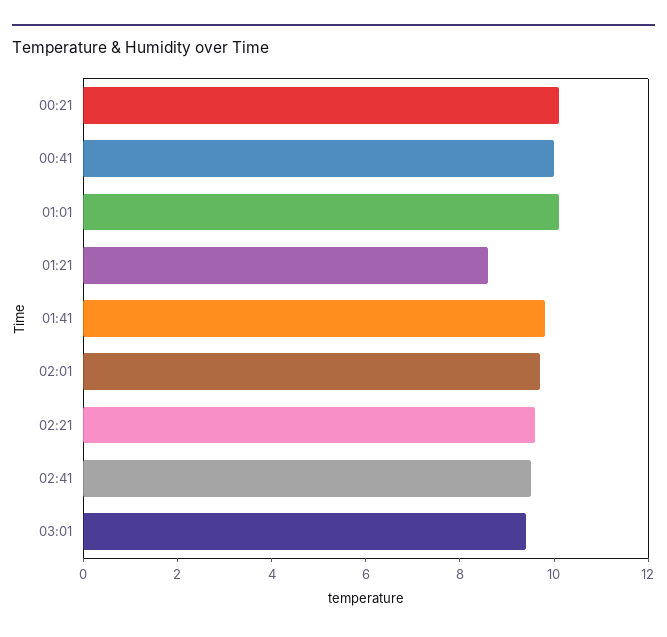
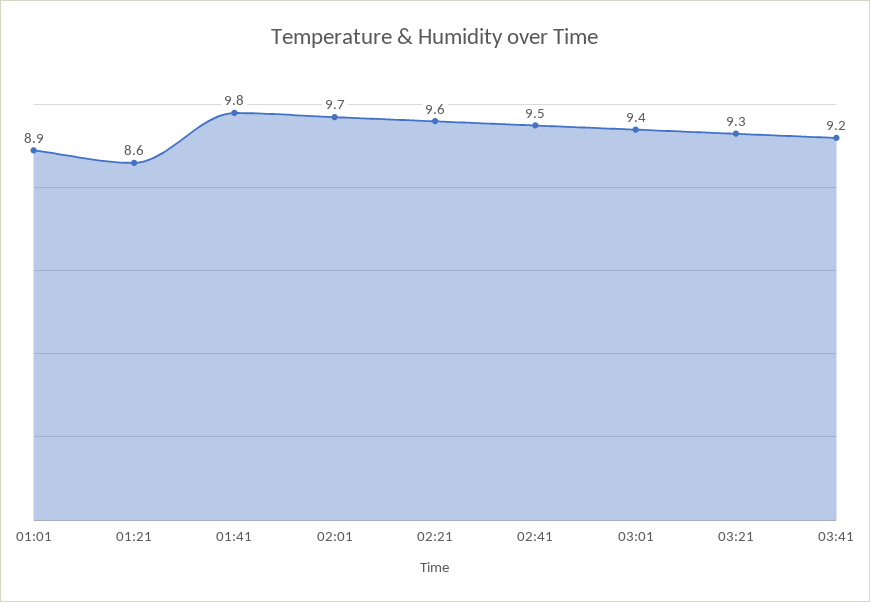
00:21: 10 -> none
00:41: 10 -> none
01:01: 10 -> 8.9
03:21: none -> 9.3
03:41: none -> 9.2

